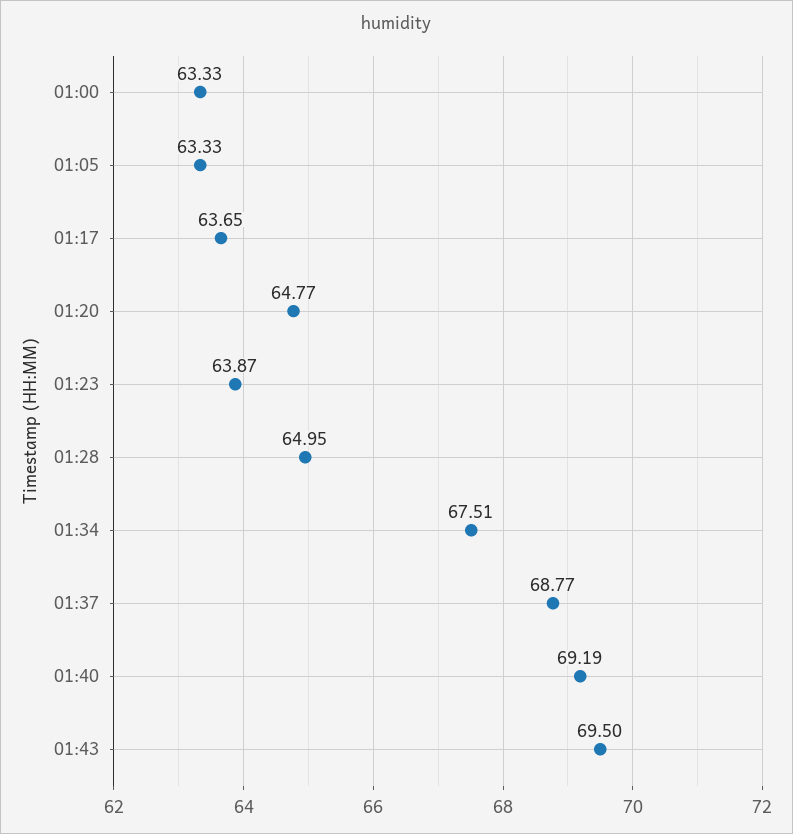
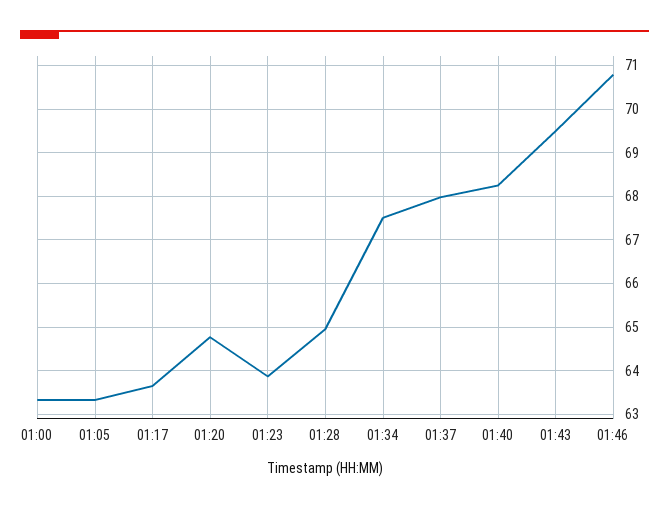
01:37: 68.77 -> 68
01:40: 69.19 -> 68.2
01:46: none -> 70.8

